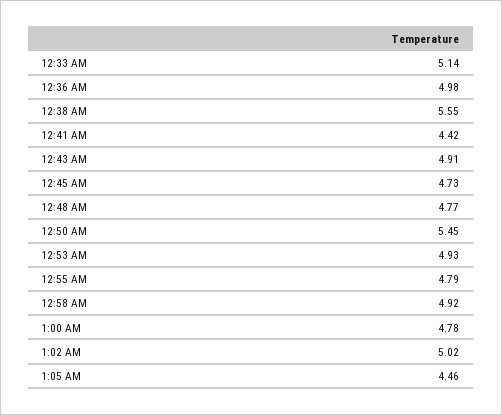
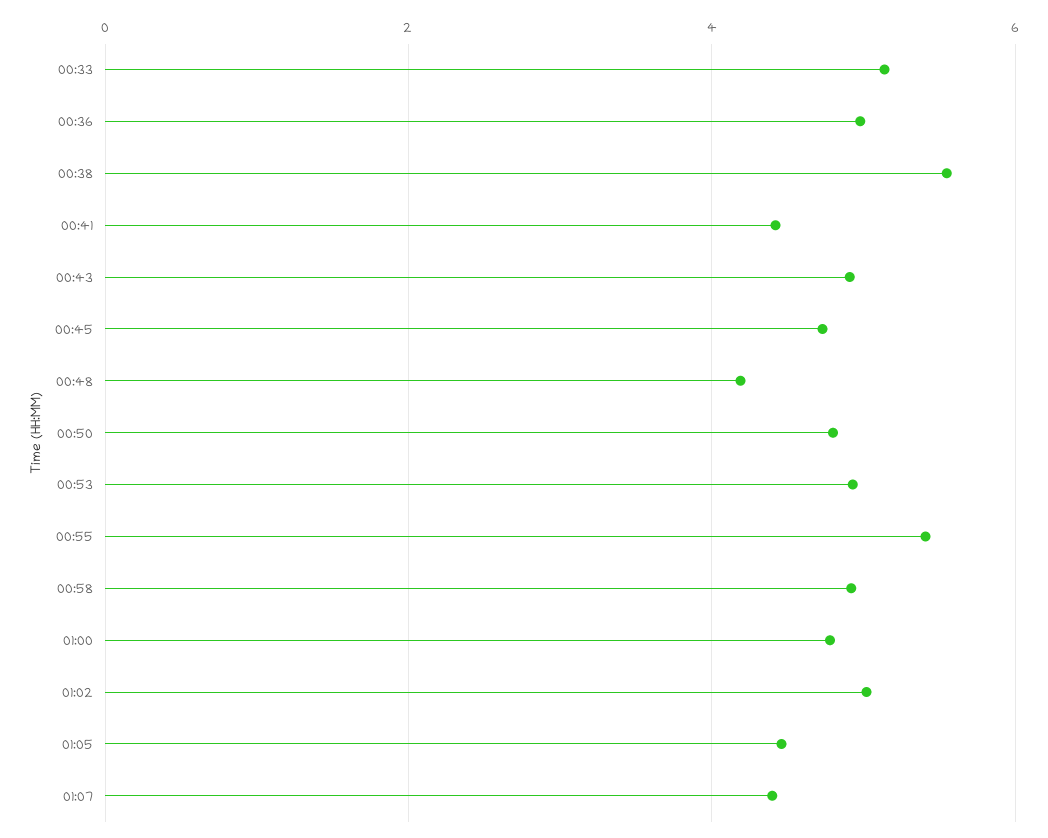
12:48 AM: 4.77 -> 4.2
12:50 AM: 5.45 -> 4.8
12:55 AM: 4.79 -> 5.4
01:07: none -> 4.4

